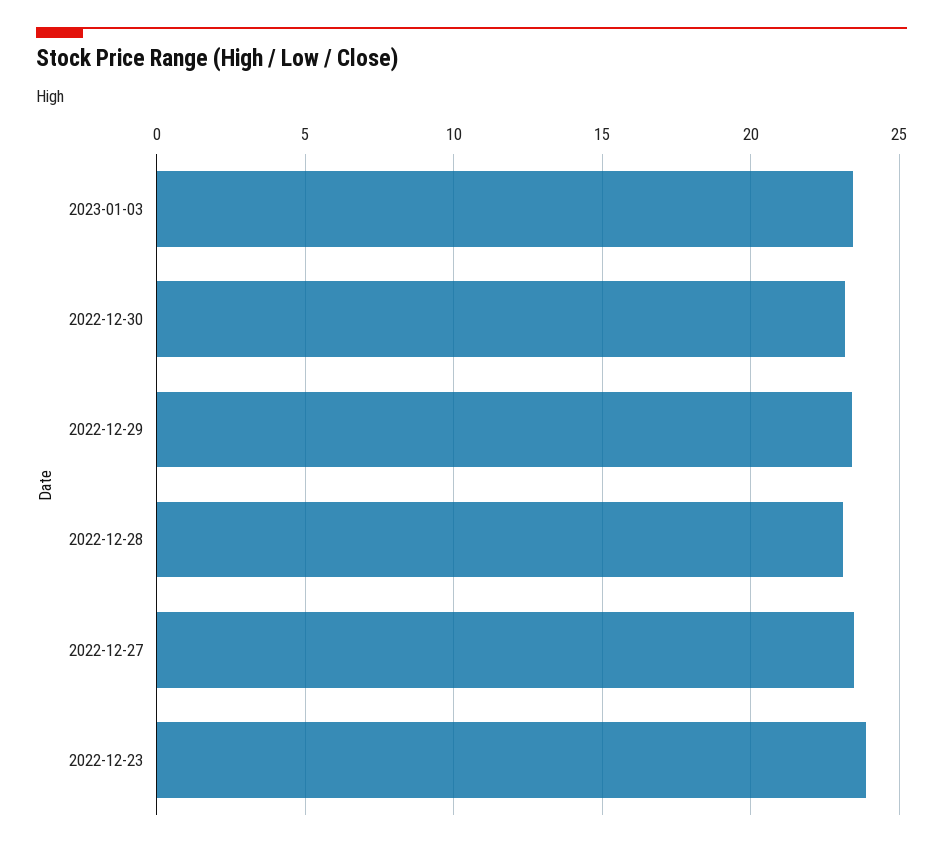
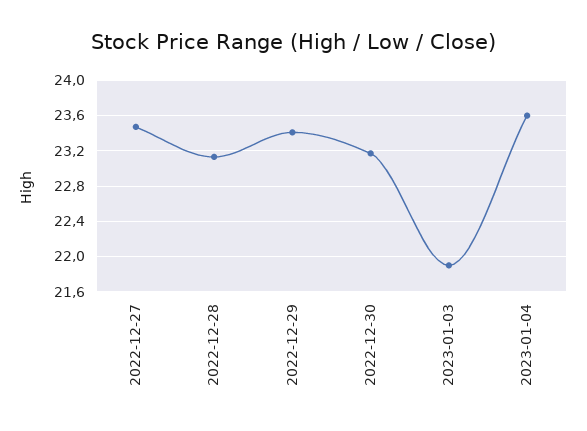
2023-01-03: 23.5 -> 21.9
2022-12-23: 24 -> none
2023-01-04: none -> 23.6

